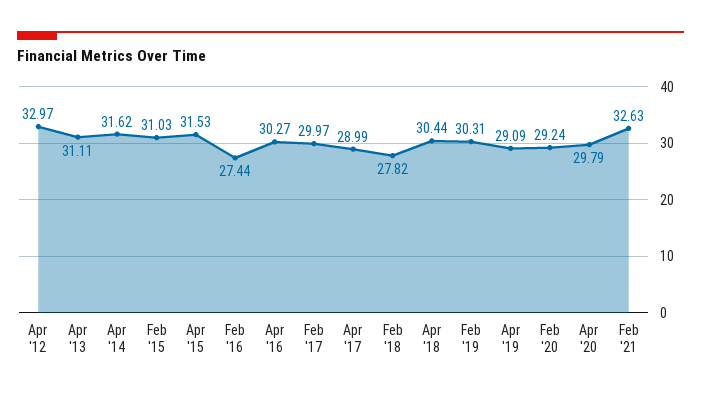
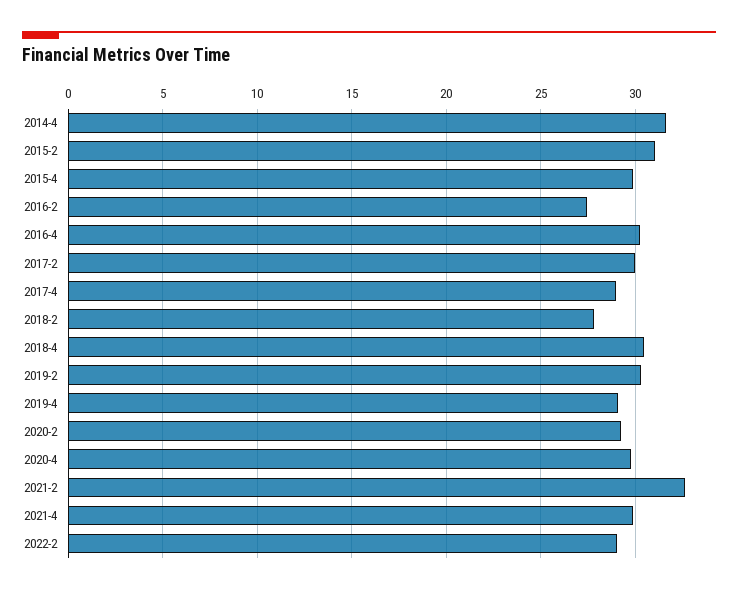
Apr '12: 32.97 -> none
Apr '13: 31.11 -> none
Apr '15: 31.53 -> 30
2021-4: none -> 30
2022-2: none -> 29

